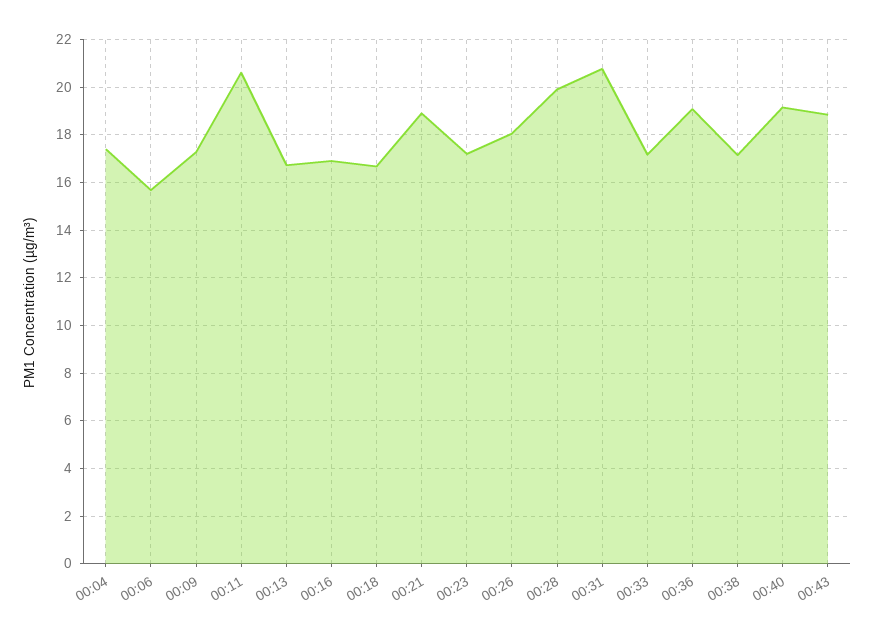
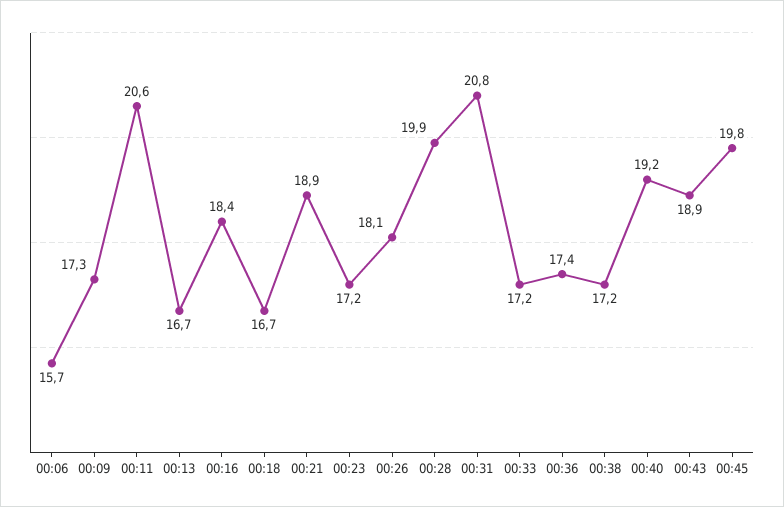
00:04: 17.5 -> none
00:16: 17 -> 18.4
00:36: 19 -> 17.4
00:45: none -> 19.8

